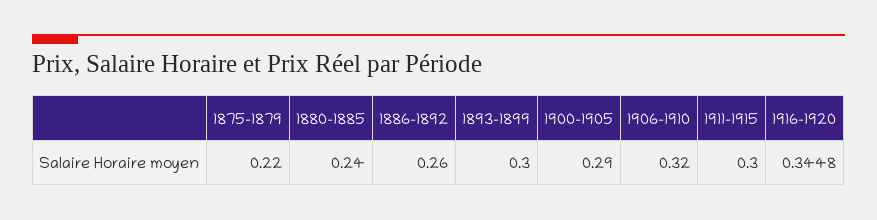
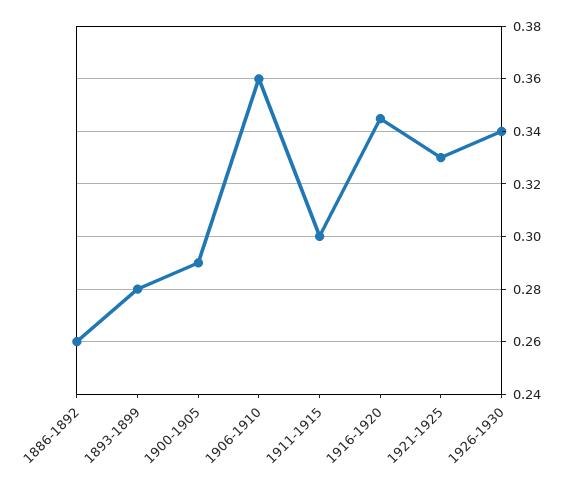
1875-1879: 0.22 -> none
1880-1885: 0.24 -> none
1893-1899: 0.3 -> 0.28
1906-1910: 0.32 -> 0.36
1921-1925: none -> 0.33
1926-1930: none -> 0.34

